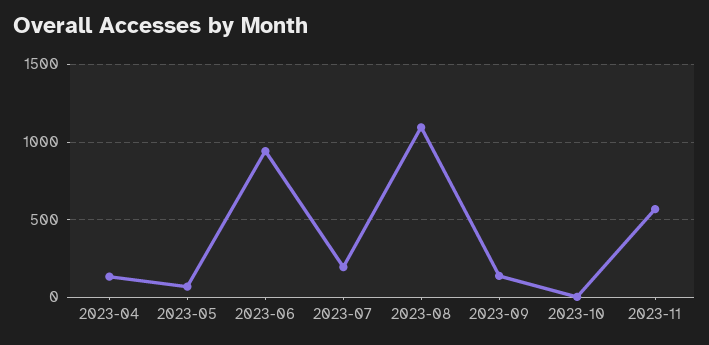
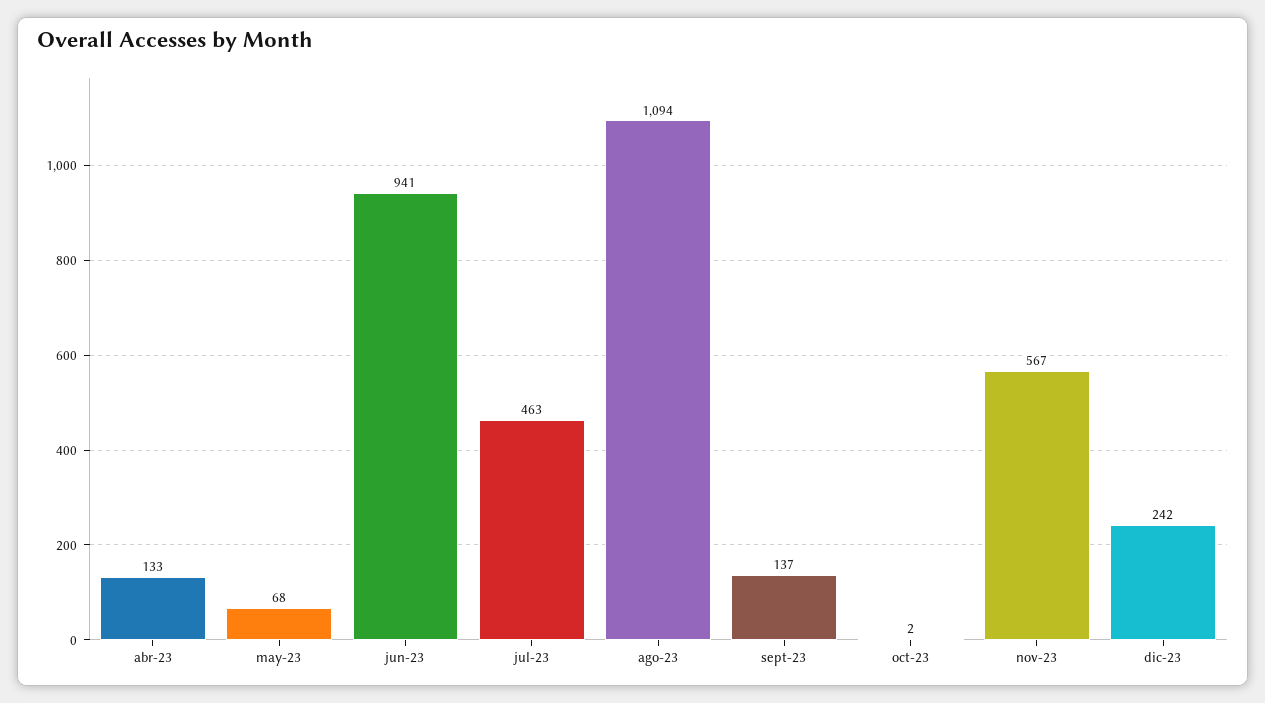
2023-07: 200 -> 463
dic-23: none -> 242

